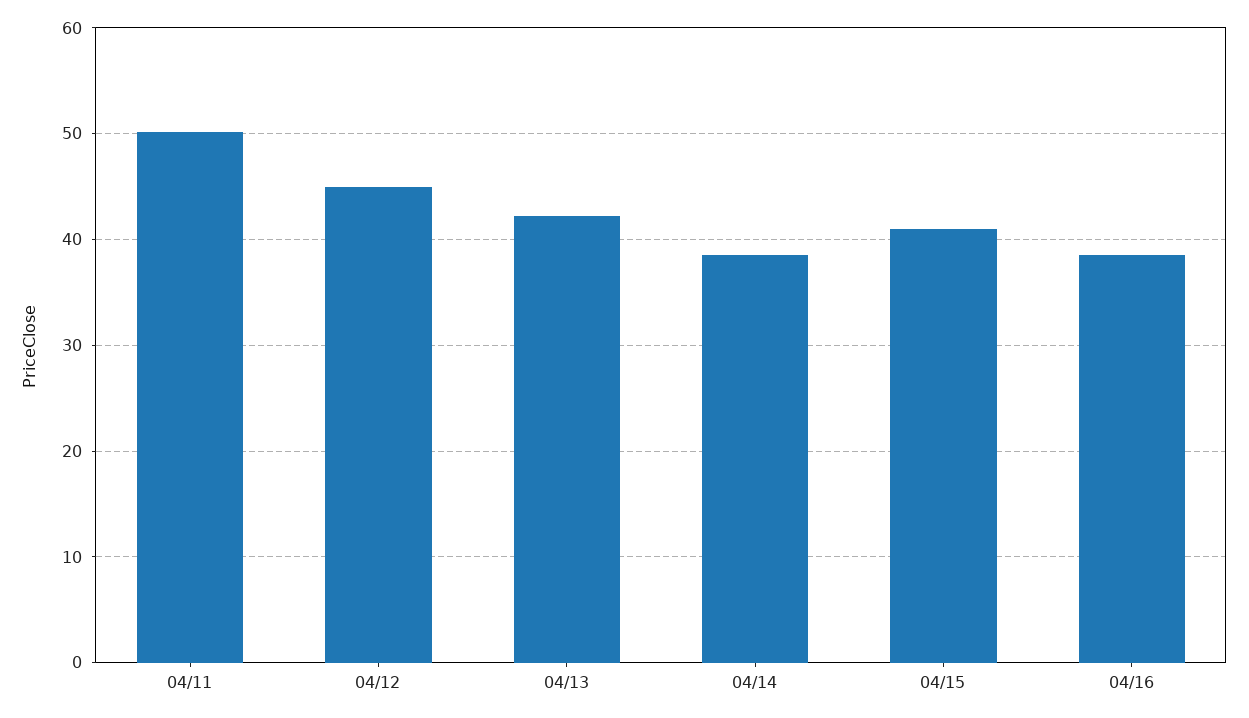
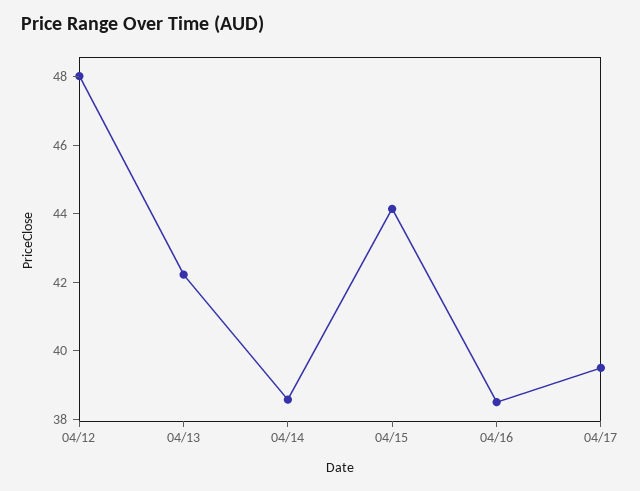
04/11: 50 -> none
04/12: 45 -> 48
04/15: 41 -> 44
04/17: none -> 39.5

